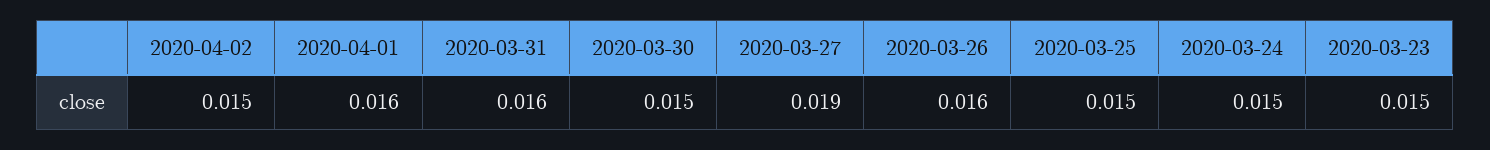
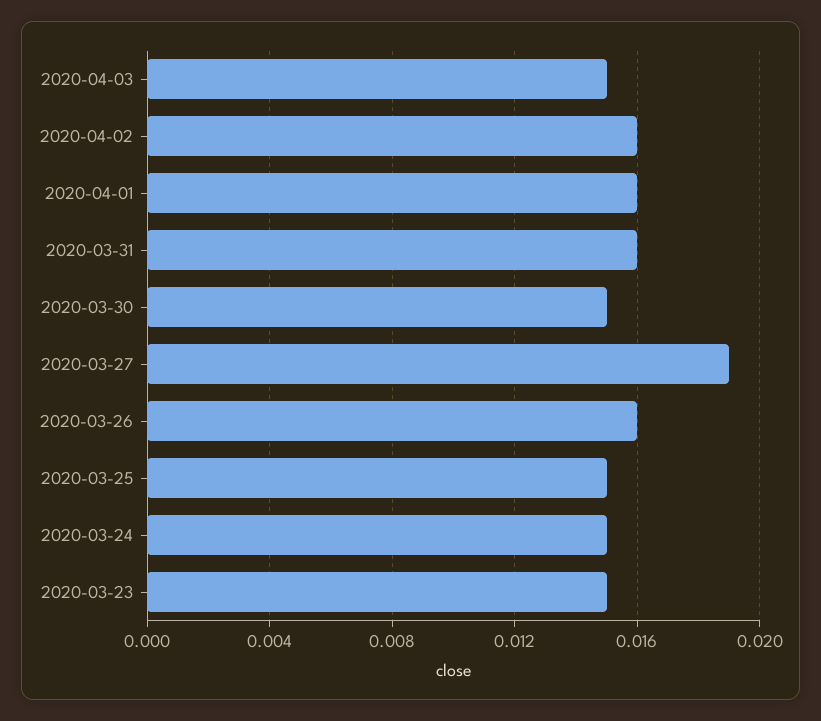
2020-04-02: 0.015 -> 0.016
2020-04-03: none -> 0.015

